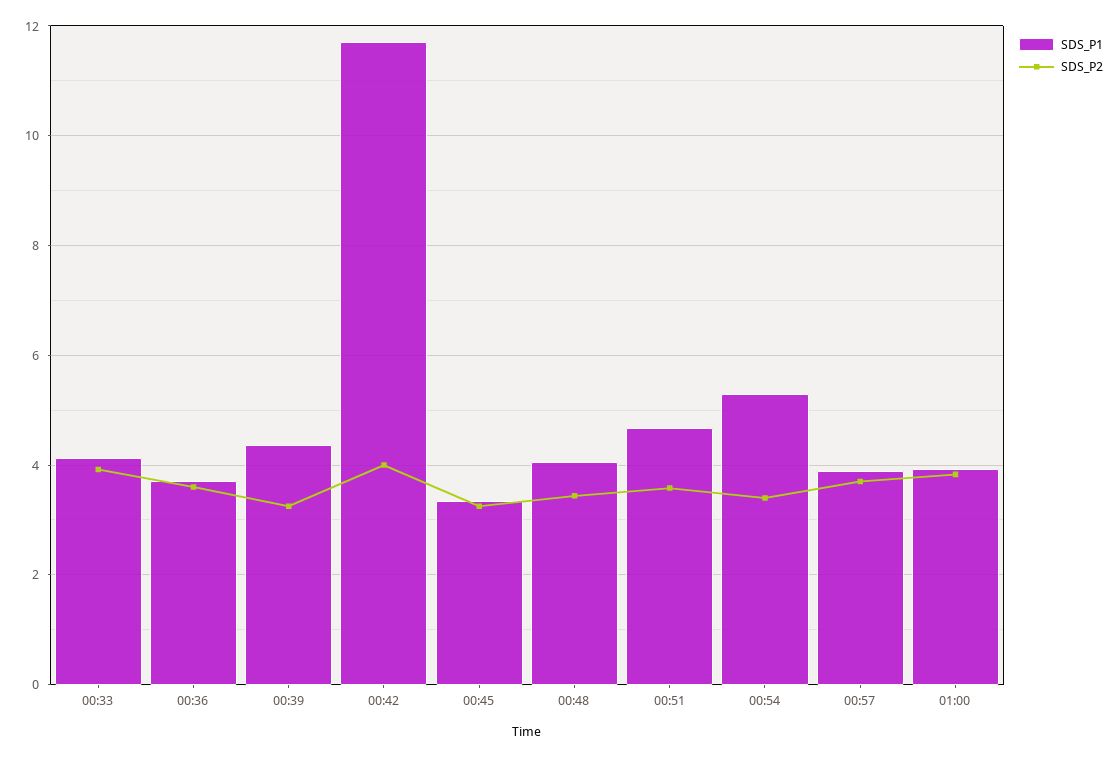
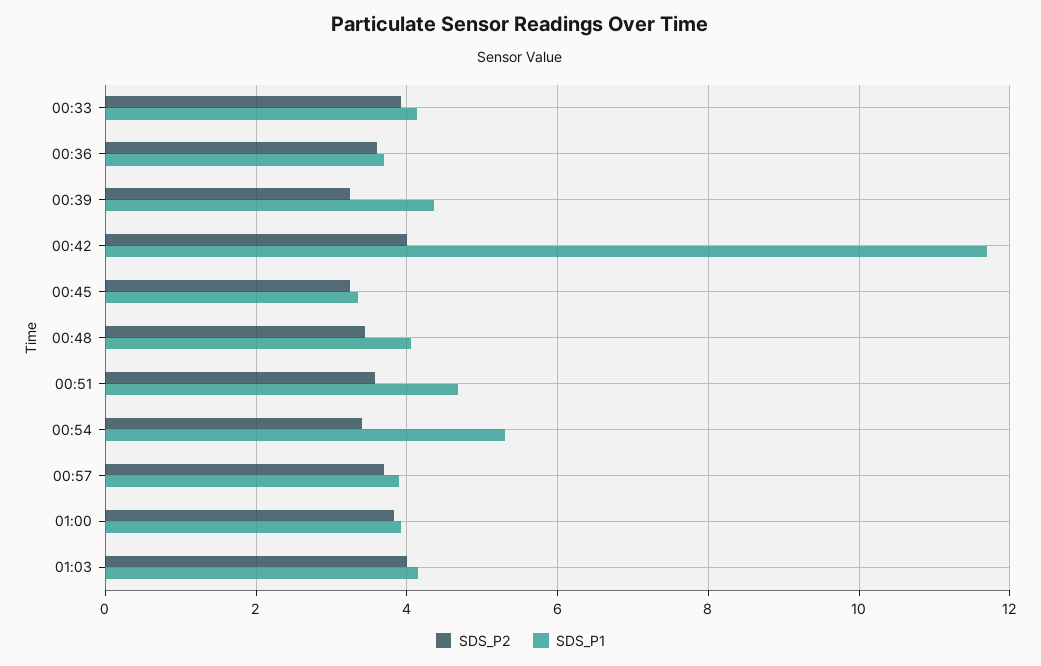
SDS_P2, 01:03: none -> 4
SDS_P1, 01:03: none -> 4.2

